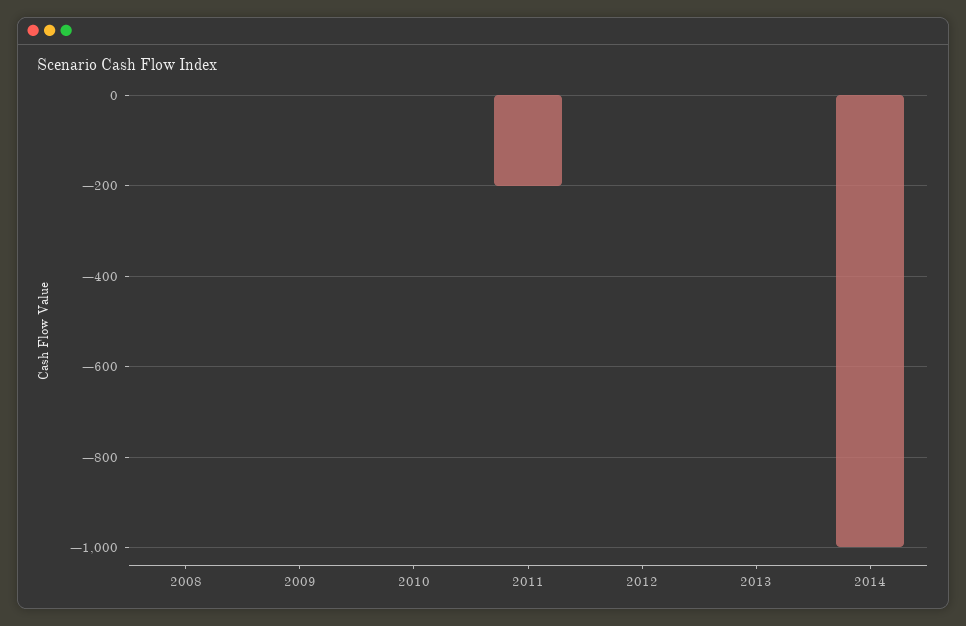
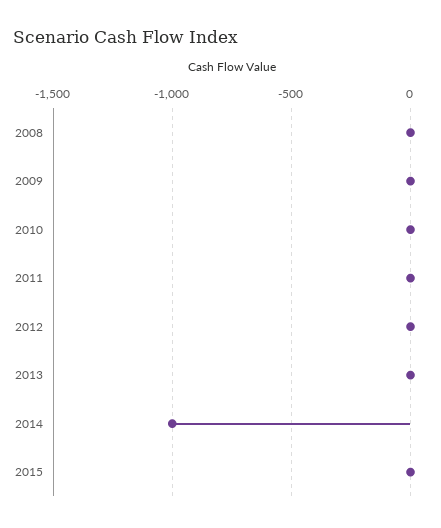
2011: -200 -> 0
2015: none -> 0

